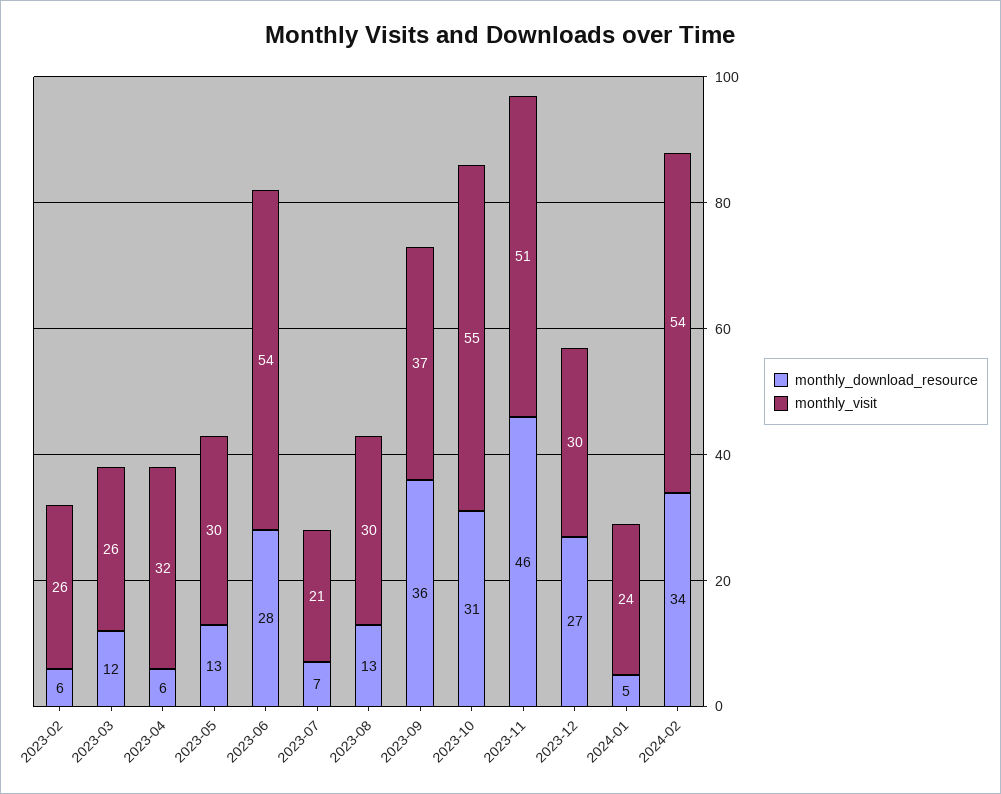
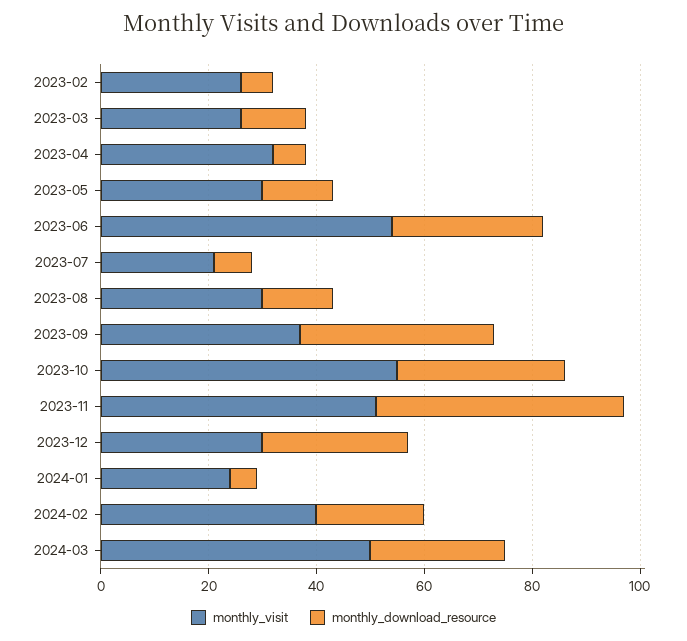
monthly_download_resource, 2024-02: 34 -> 20
monthly_visit, 2024-02: 54 -> 40
monthly_visit, 2024-03: none -> 50
monthly_download_resource, 2024-03: none -> 25

